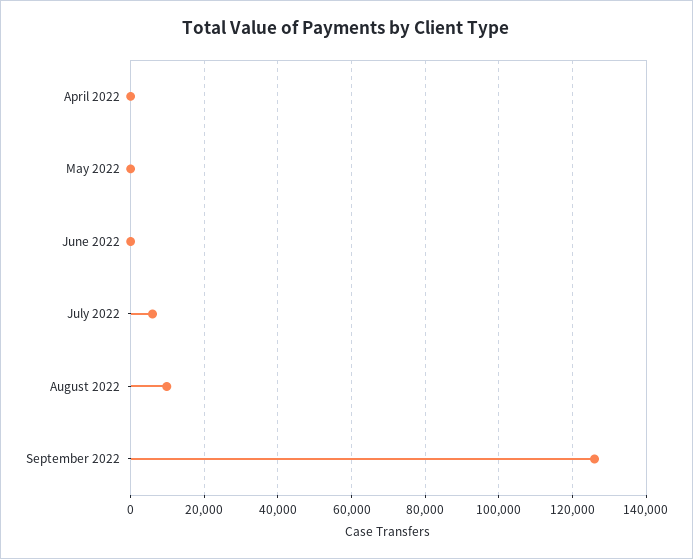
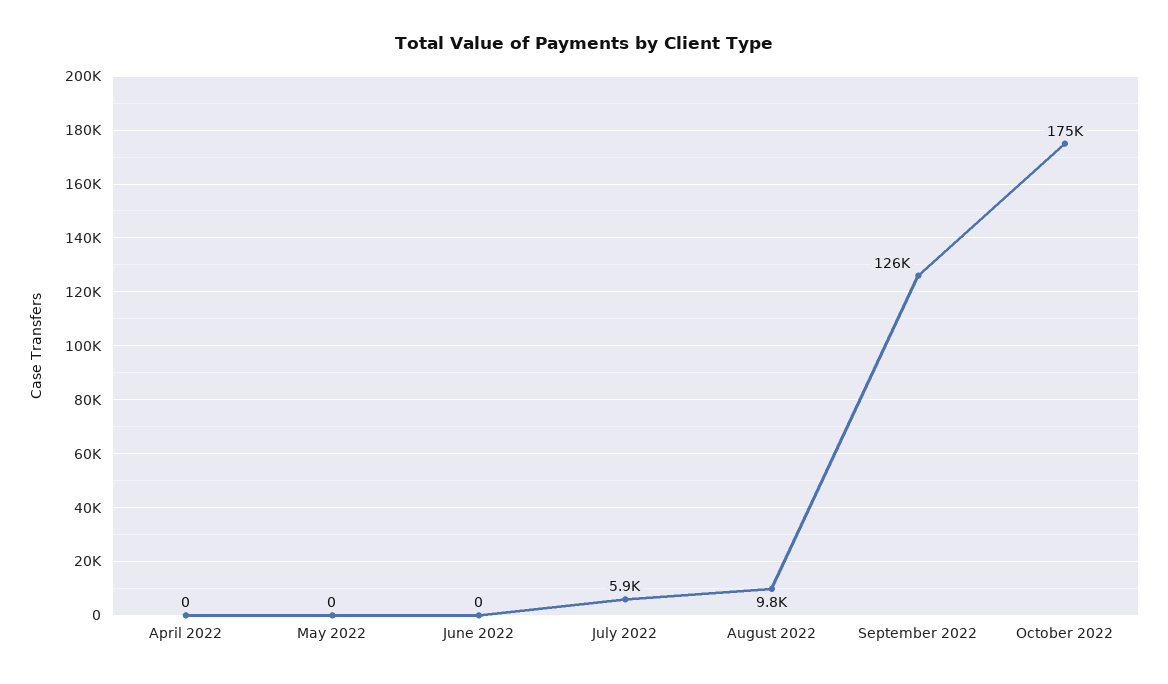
October 2022: none -> 175000

